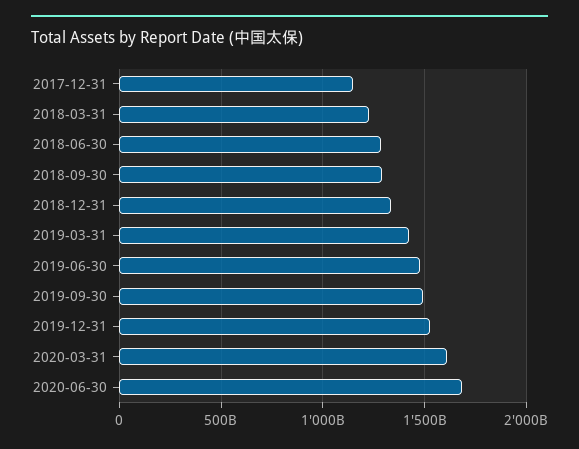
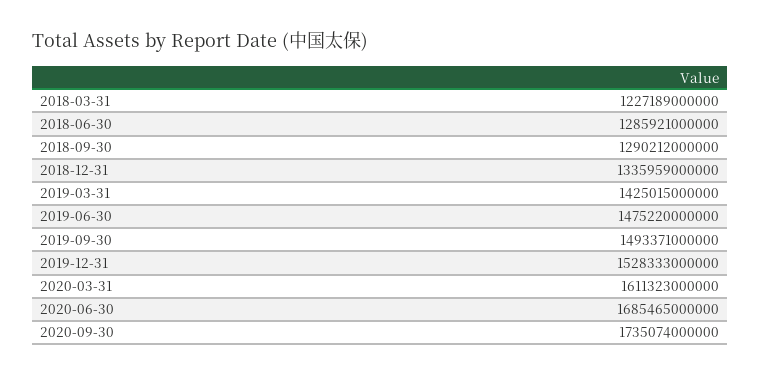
2017-12-31: 1150000000000 -> none
2020-09-30: none -> 1735074000000

